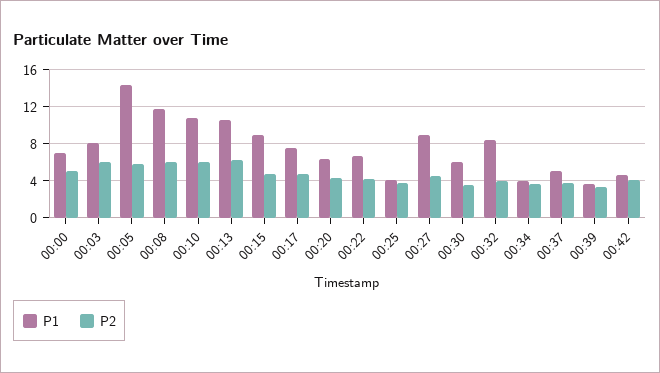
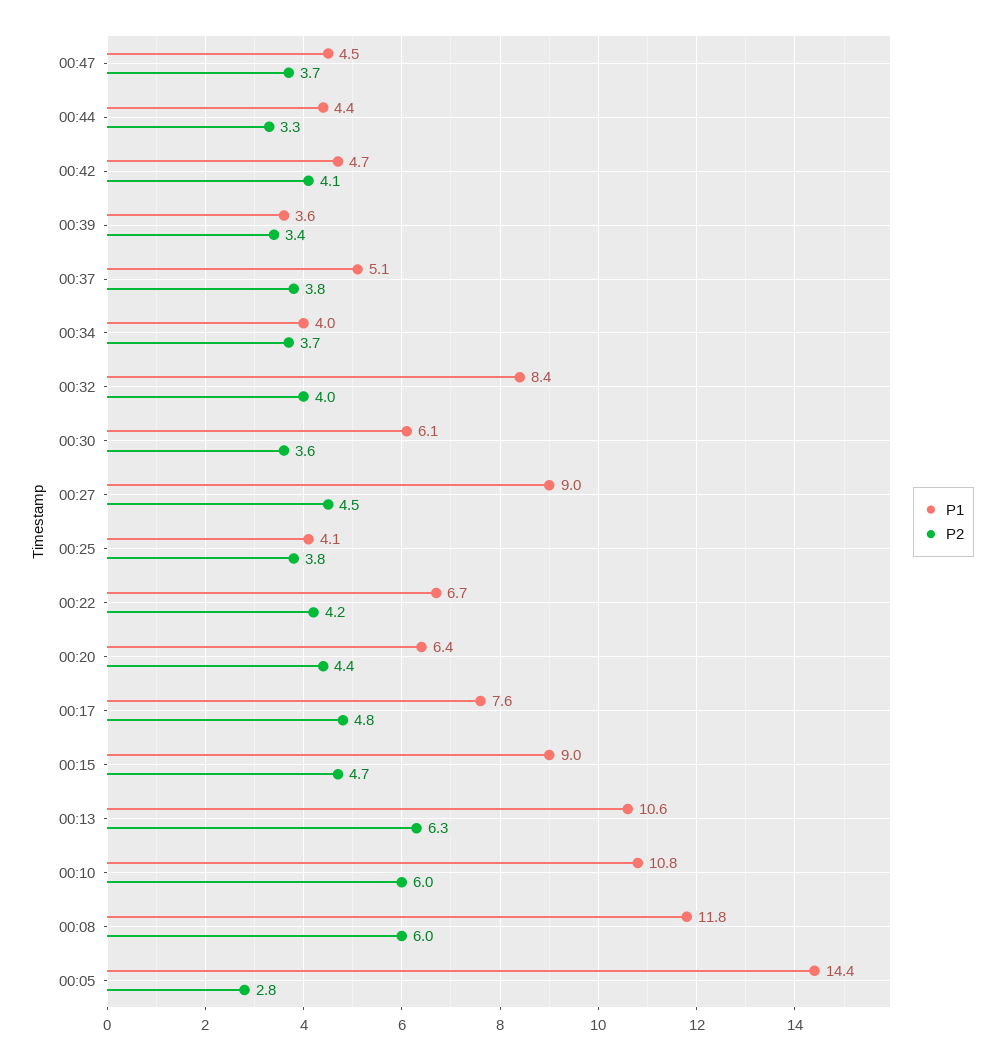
P1, 00:00: 7 -> none
P2, 00:00: 5 -> none
P1, 00:03: 8 -> none
P2, 00:03: 6 -> none
P2, 00:05: 6 -> 2.8
P1, 00:47: none -> 4.5
P2, 00:47: none -> 3.7
P1, 00:44: none -> 4.4
P2, 00:44: none -> 3.3

